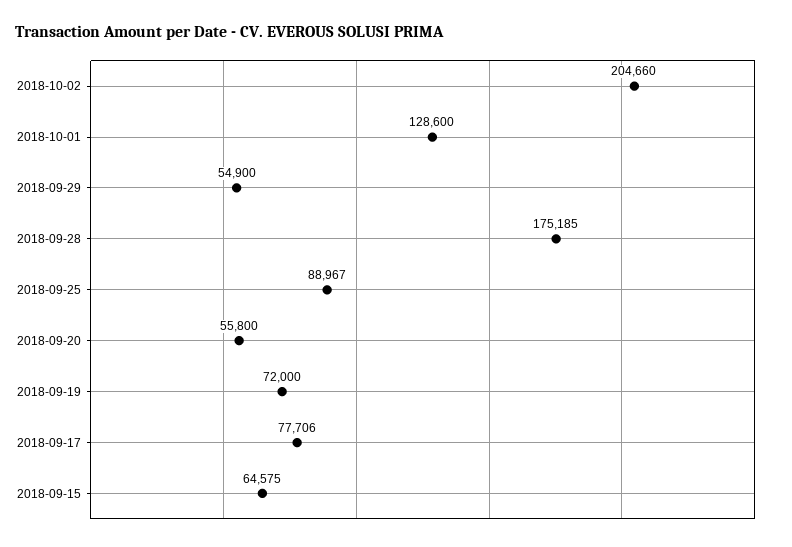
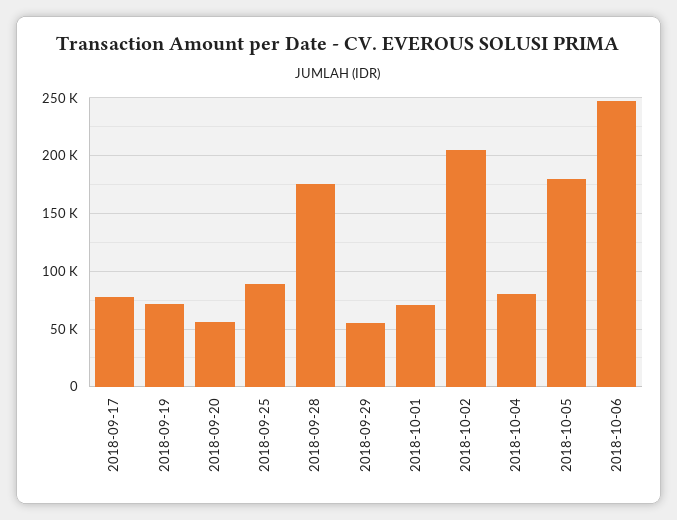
2018-10-01: 128600 -> 70000
2018-09-15: 64575 -> none
2018-10-04: none -> 80000
2018-10-05: none -> 180000
2018-10-06: none -> 250000

